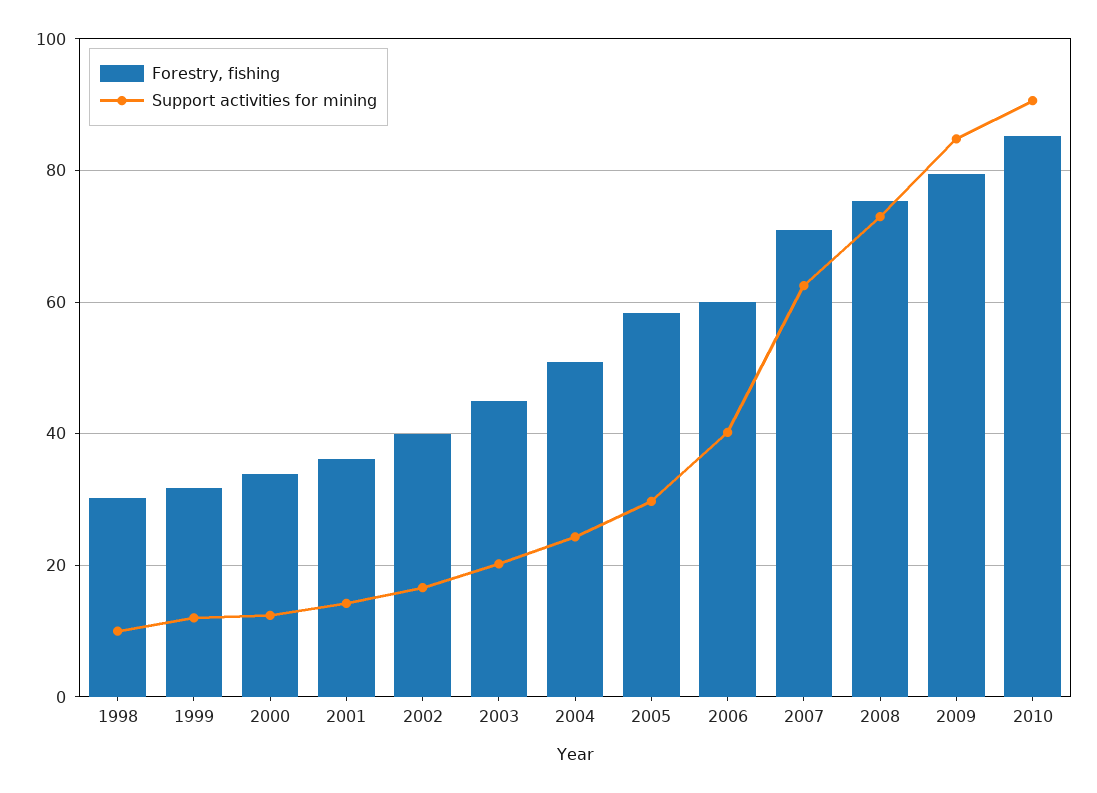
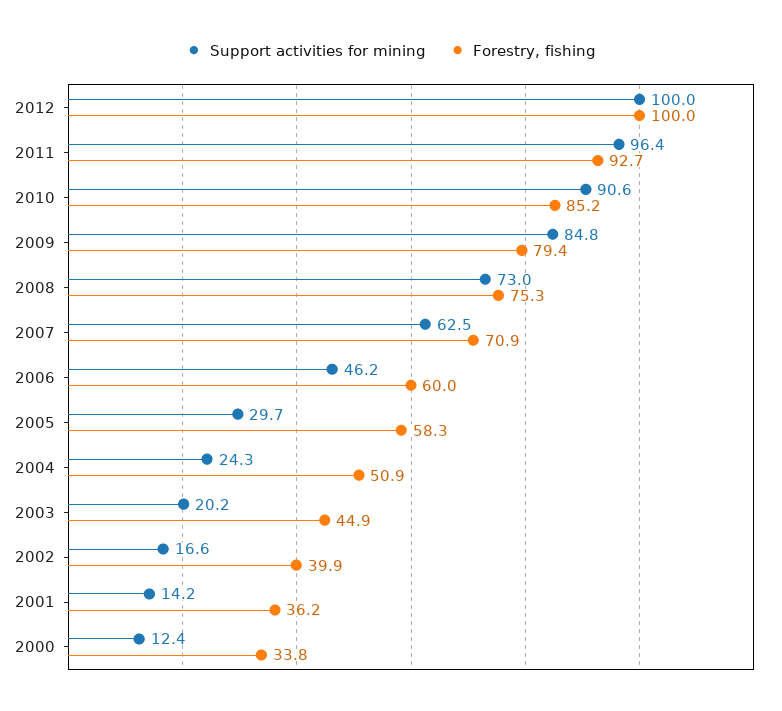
Forestry, fishing, 1998: 30 -> none
Support activities for mining, 1998: 10 -> none
Forestry, fishing, 1999: 32 -> none
Support activities for mining, 1999: 12 -> none
Support activities for mining, 2006: 40 -> 46.2
Support activities for mining, 2012: none -> 100
Forestry, fishing, 2012: none -> 100
Support activities for mining, 2011: none -> 96.4
Forestry, fishing, 2011: none -> 92.7

